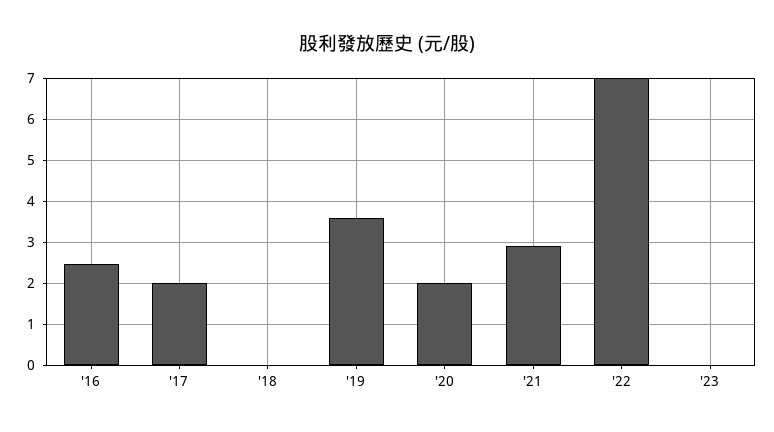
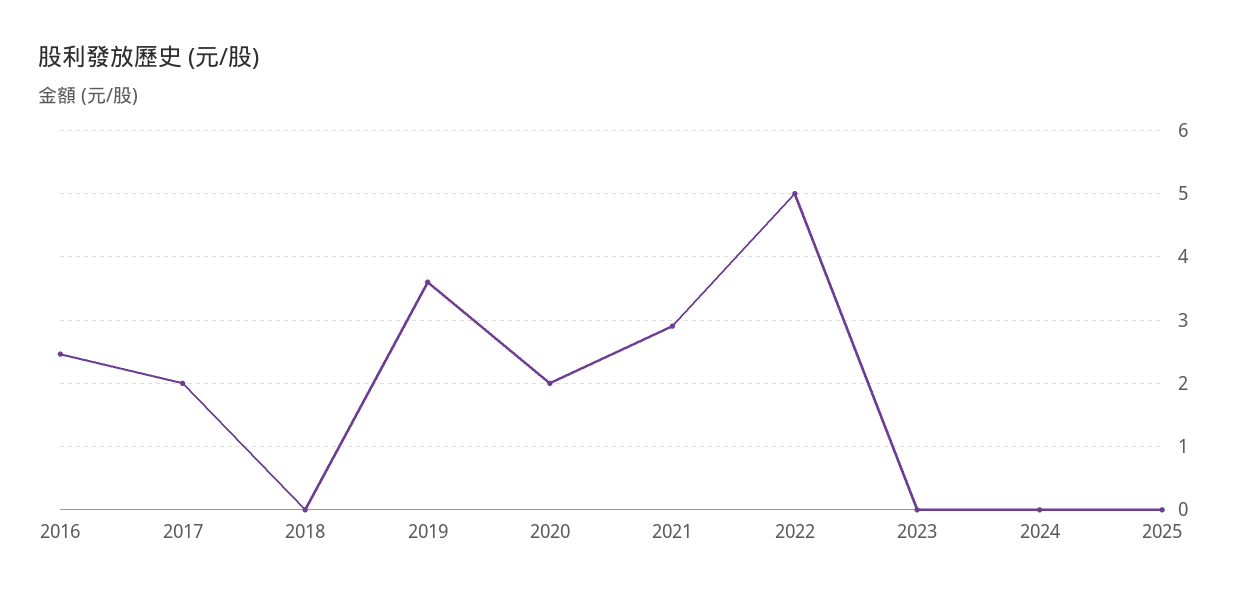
'22: 7 -> 5
2024: none -> 0
2025: none -> 0

